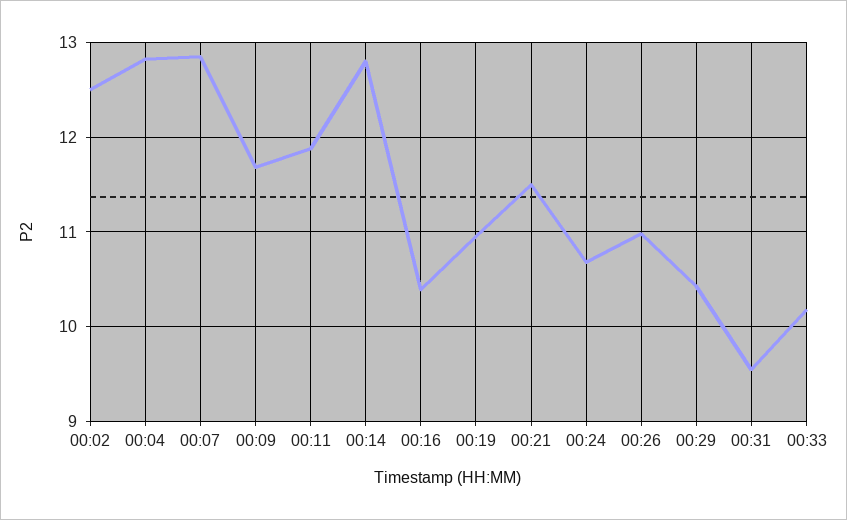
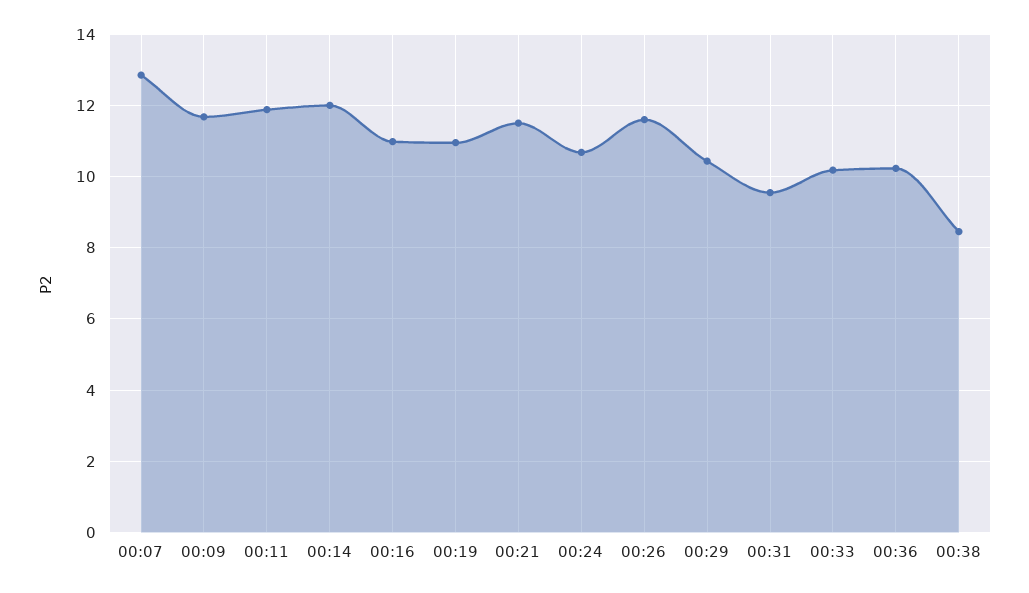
00:02: 12.5 -> none
00:04: 12.8 -> none
00:14: 12.8 -> 12
00:16: 10.4 -> 11
00:26: 11 -> 11.6
00:36: none -> 10.2
00:38: none -> 8.4

